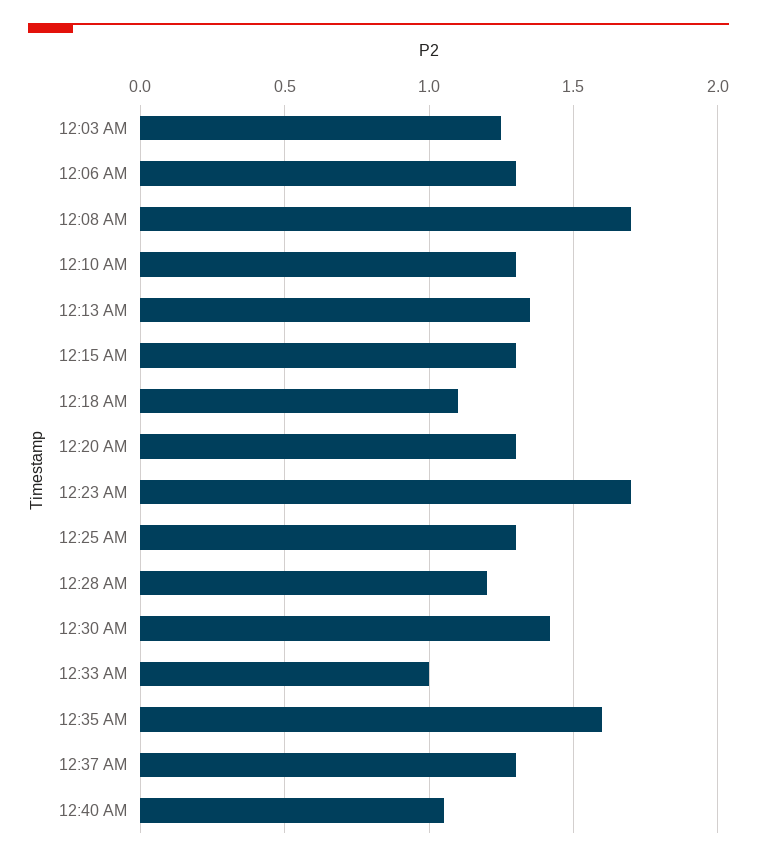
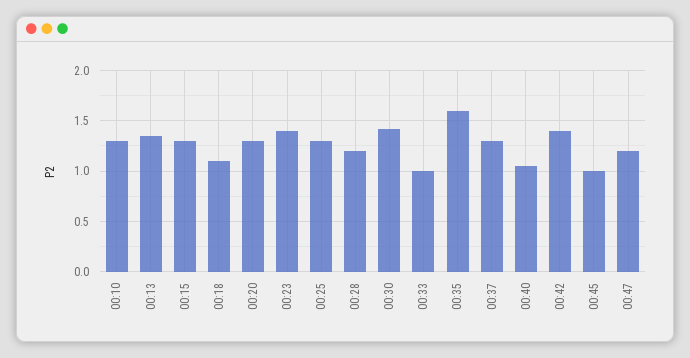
12:03 AM: 1.25 -> none
12:06 AM: 1.3 -> none
12:08 AM: 1.7 -> none
12:23 AM: 1.7 -> 1.4
00:42: none -> 1.4
00:45: none -> 1
00:47: none -> 1.2

